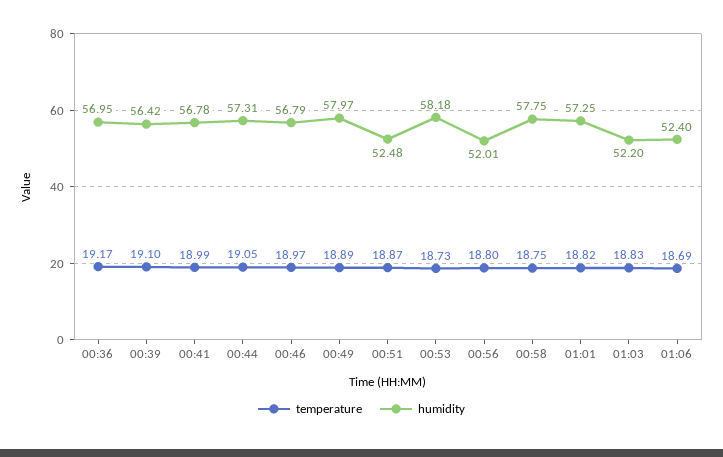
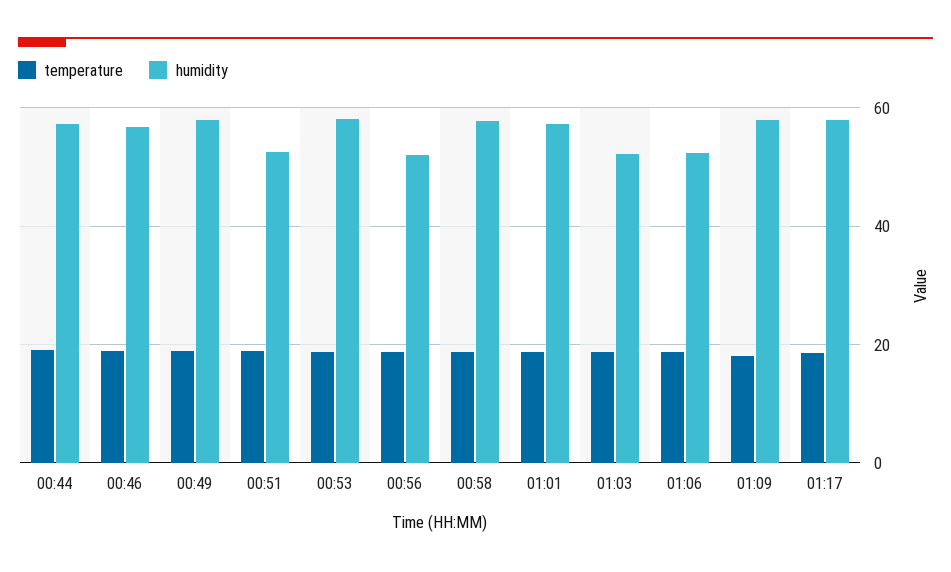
temperature, 00:36: 19.17 -> none
humidity, 00:36: 56.95 -> none
temperature, 00:39: 19.1 -> none
humidity, 00:39: 56.42 -> none
temperature, 00:41: 18.99 -> none
humidity, 00:41: 56.78 -> none
temperature, 01:09: none -> 18
humidity, 01:09: none -> 58
temperature, 01:17: none -> 18
humidity, 01:17: none -> 58

